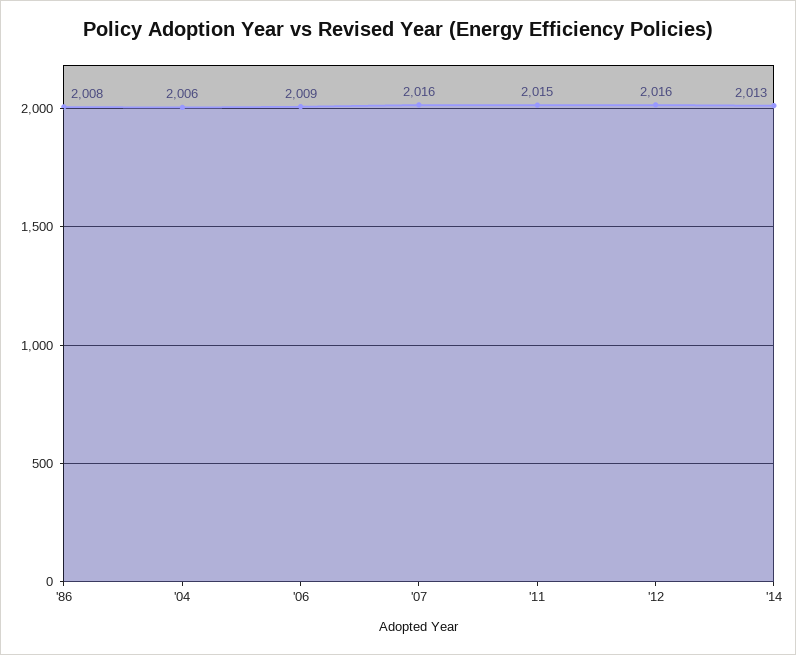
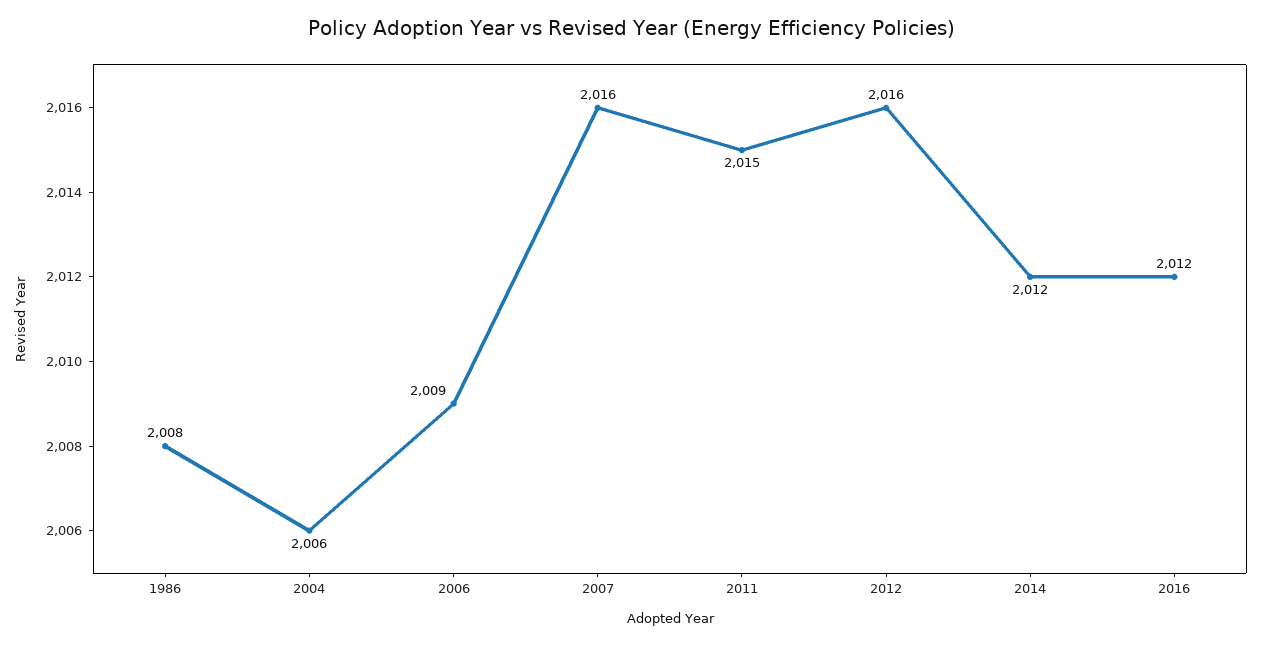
'14: 2013 -> 2012
2016: none -> 2012

